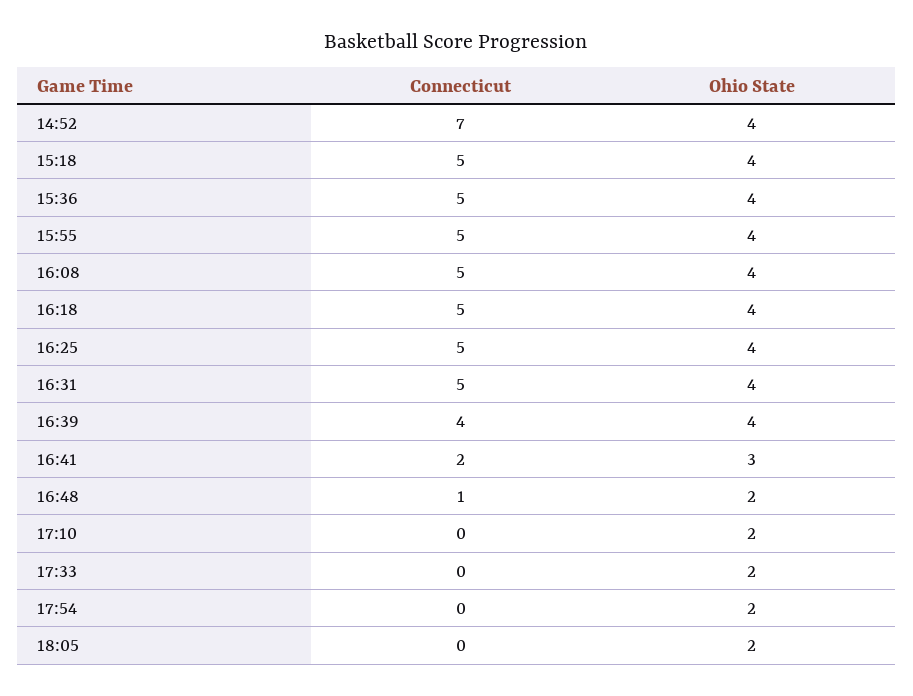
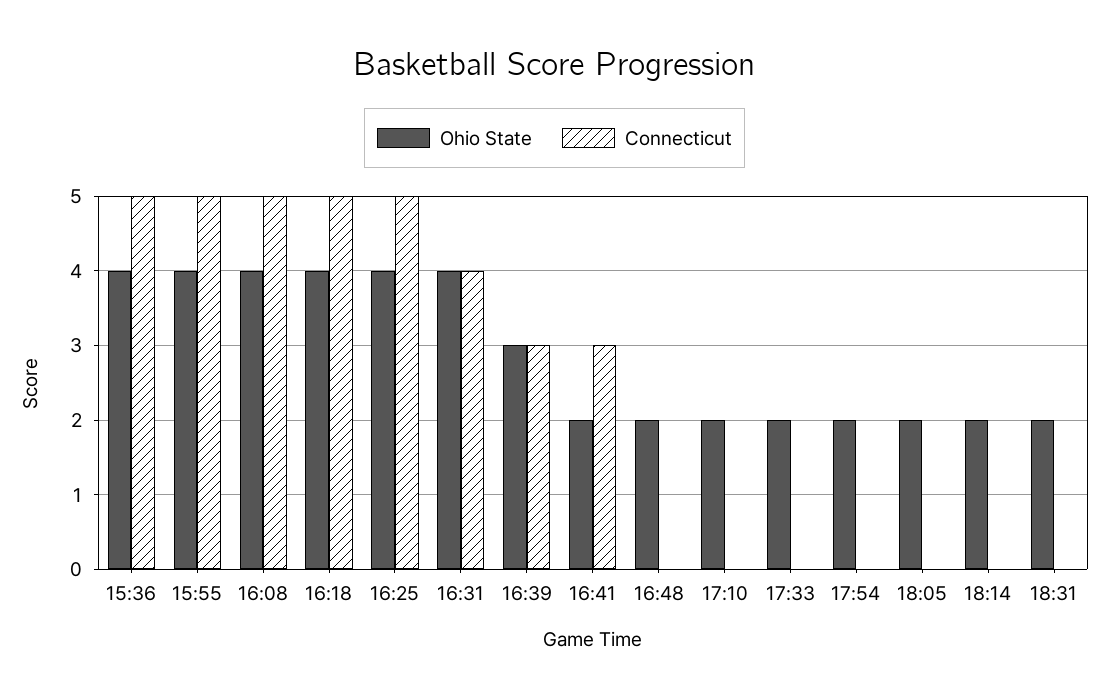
Connecticut, 14:52: 7 -> none
Ohio State, 14:52: 4 -> none
Connecticut, 15:18: 5 -> none
Ohio State, 15:18: 4 -> none
Connecticut, 16:31: 5 -> 4
Connecticut, 16:39: 4 -> 3
Ohio State, 16:39: 4 -> 3
Connecticut, 16:41: 2 -> 3
Ohio State, 16:41: 3 -> 2
Connecticut, 16:48: 1 -> 0
Ohio State, 18:14: none -> 2
Connecticut, 18:14: none -> 0
Ohio State, 18:31: none -> 2
Connecticut, 18:31: none -> 0

